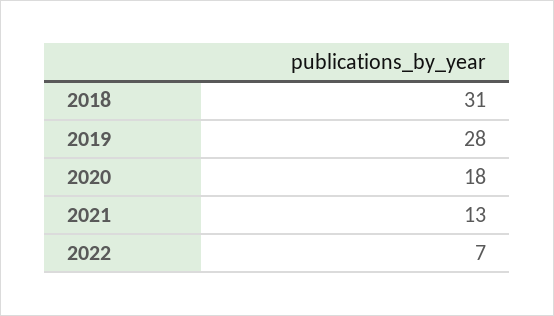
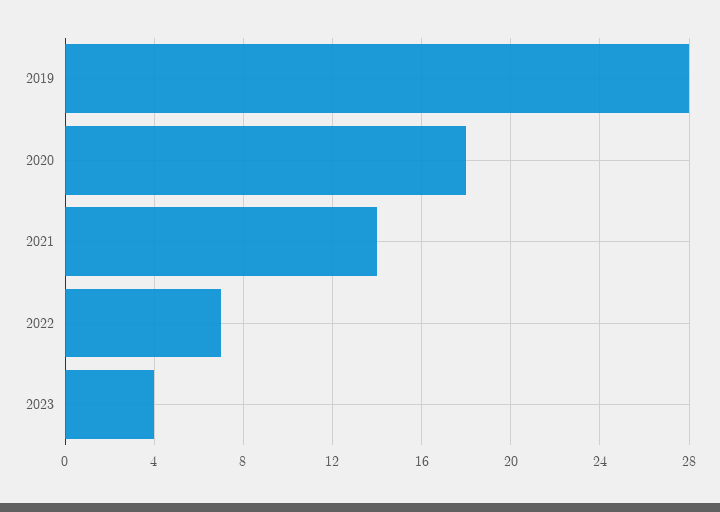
2018: 31 -> none
2021: 13 -> 14
2023: none -> 4

